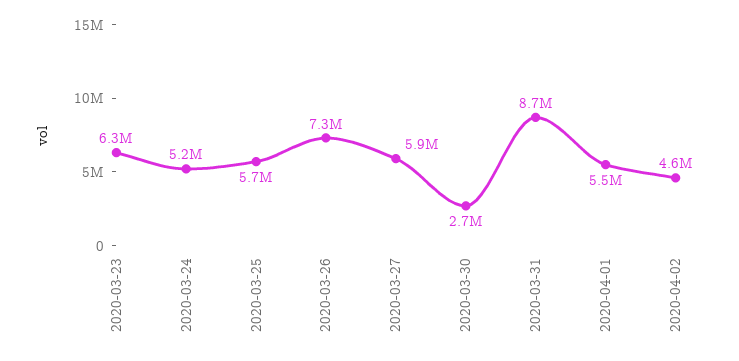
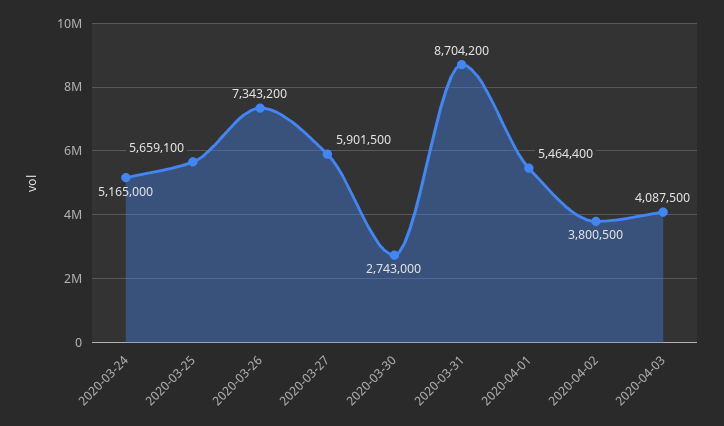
2020-03-23: 6300000 -> none
2020-04-02: 4600000 -> 3800500
2020-04-03: none -> 4087500

